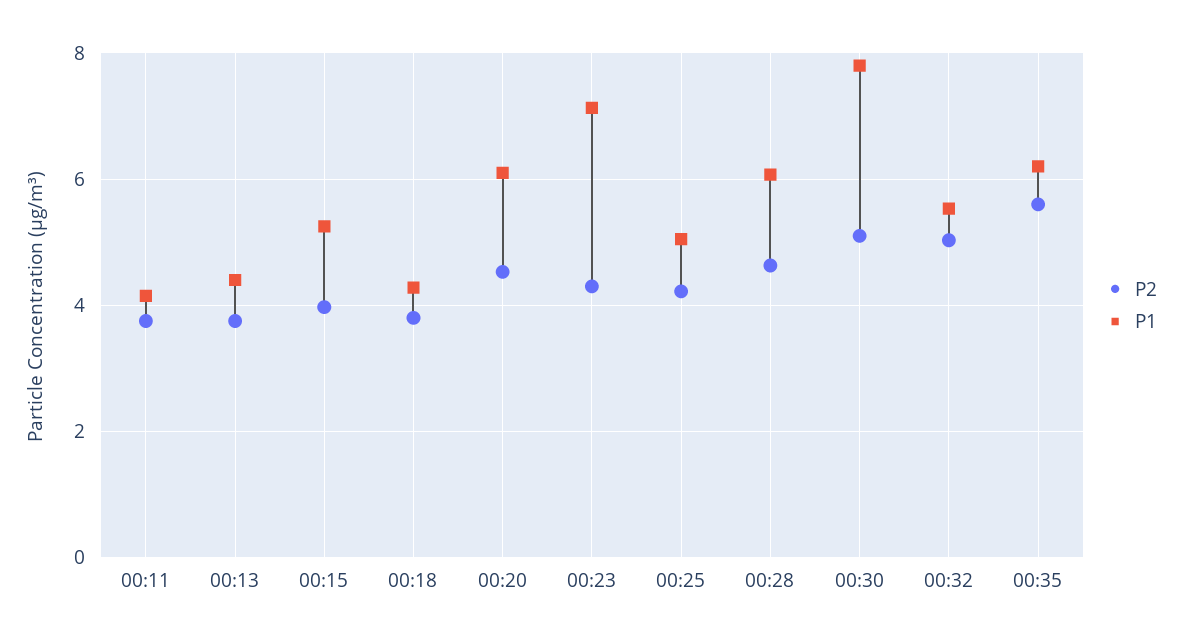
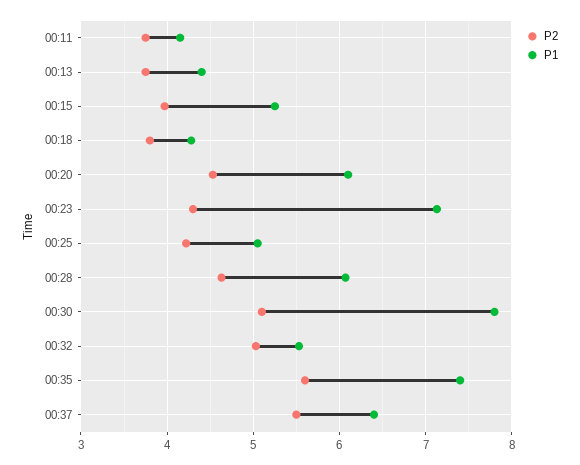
P1, 00:35: 6.2 -> 7.4
P2, 00:37: none -> 5.5
P1, 00:37: none -> 6.4

